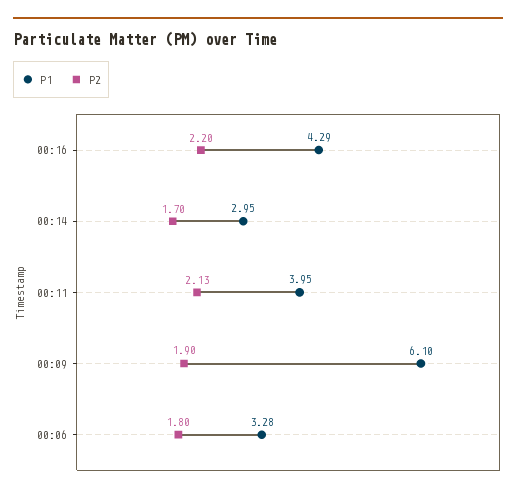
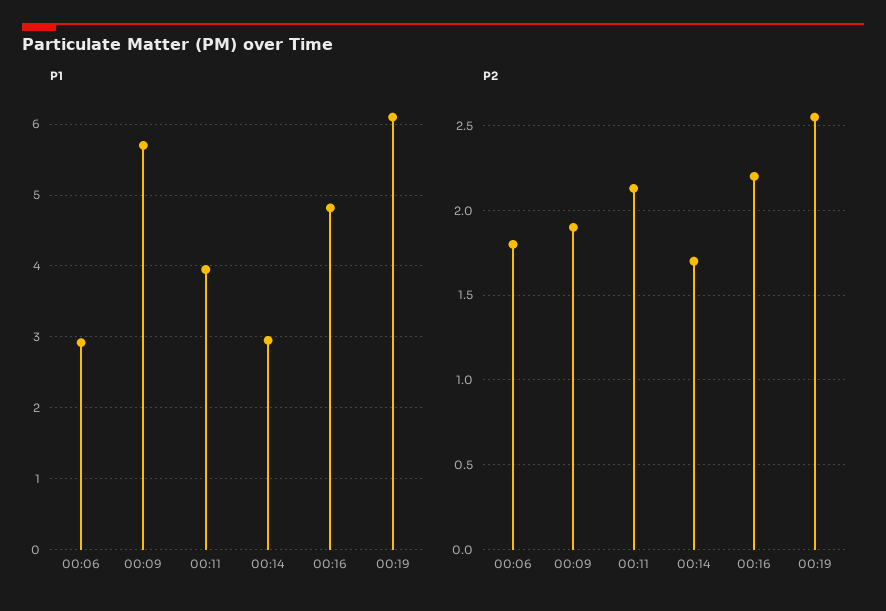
P1, 00:16: 4.29 -> 4.8
P1, 00:09: 6.1 -> 5.7
P1, 00:06: 3.28 -> 2.9
P1, 00:19: none -> 6.1
P2, 00:19: none -> 2.55

